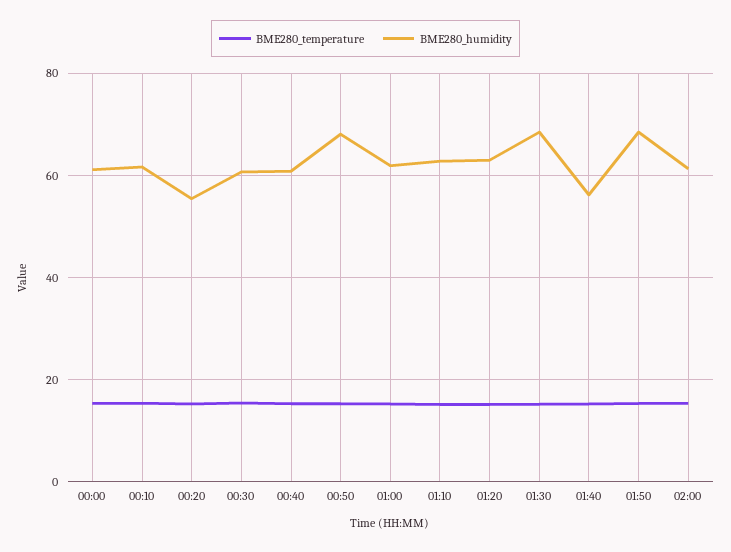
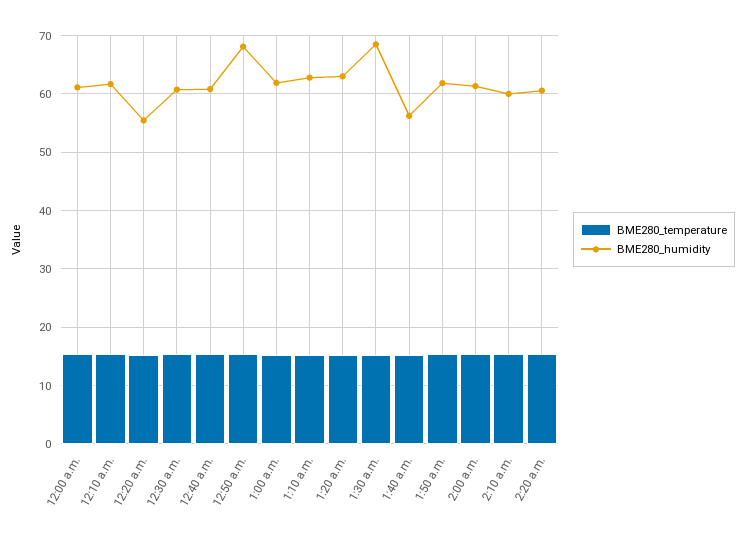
BME280_humidity, 01:50: 68 -> 62
BME280_temperature, 2:10 a.m.: none -> 16
BME280_humidity, 2:10 a.m.: none -> 60
BME280_temperature, 2:20 a.m.: none -> 16
BME280_humidity, 2:20 a.m.: none -> 60

